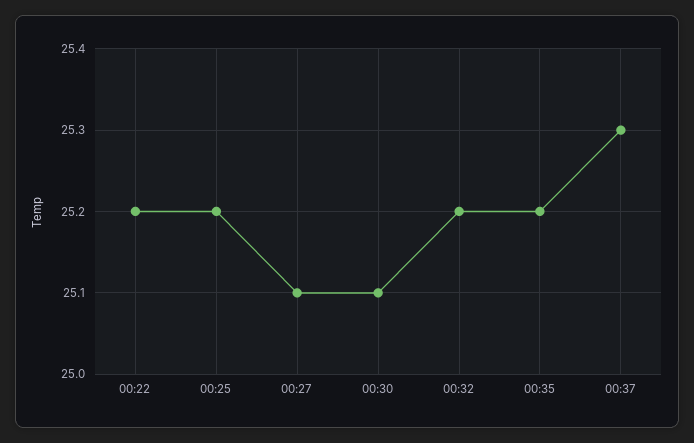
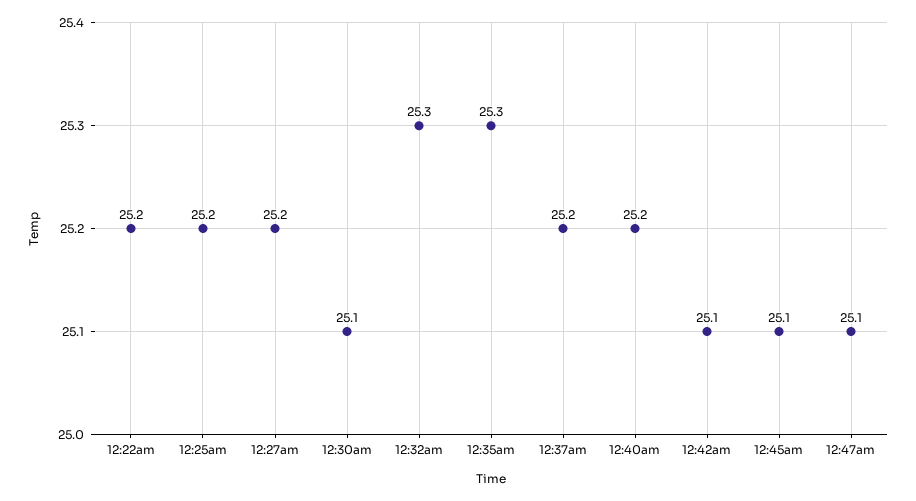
00:27: 25.1 -> 25.2
00:32: 25.2 -> 25.3
00:35: 25.2 -> 25.3
00:37: 25.3 -> 25.2
12:40am: none -> 25.2
12:42am: none -> 25.1
12:45am: none -> 25.1
12:47am: none -> 25.1

